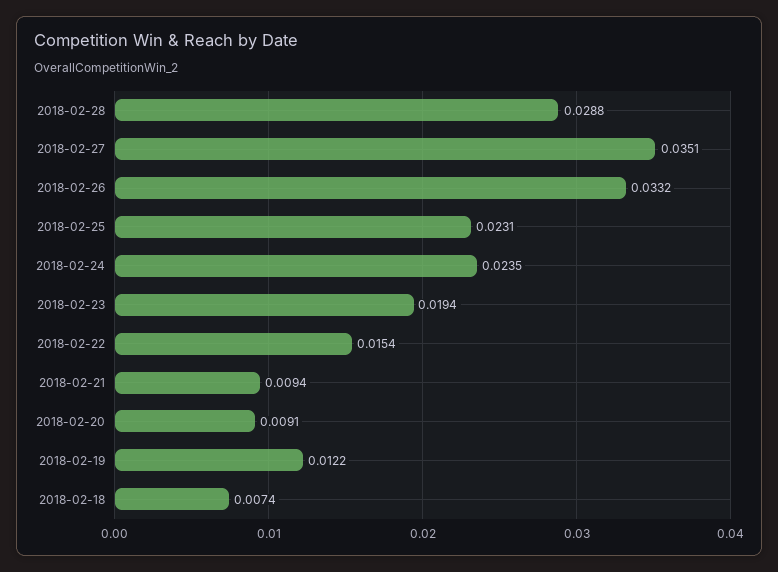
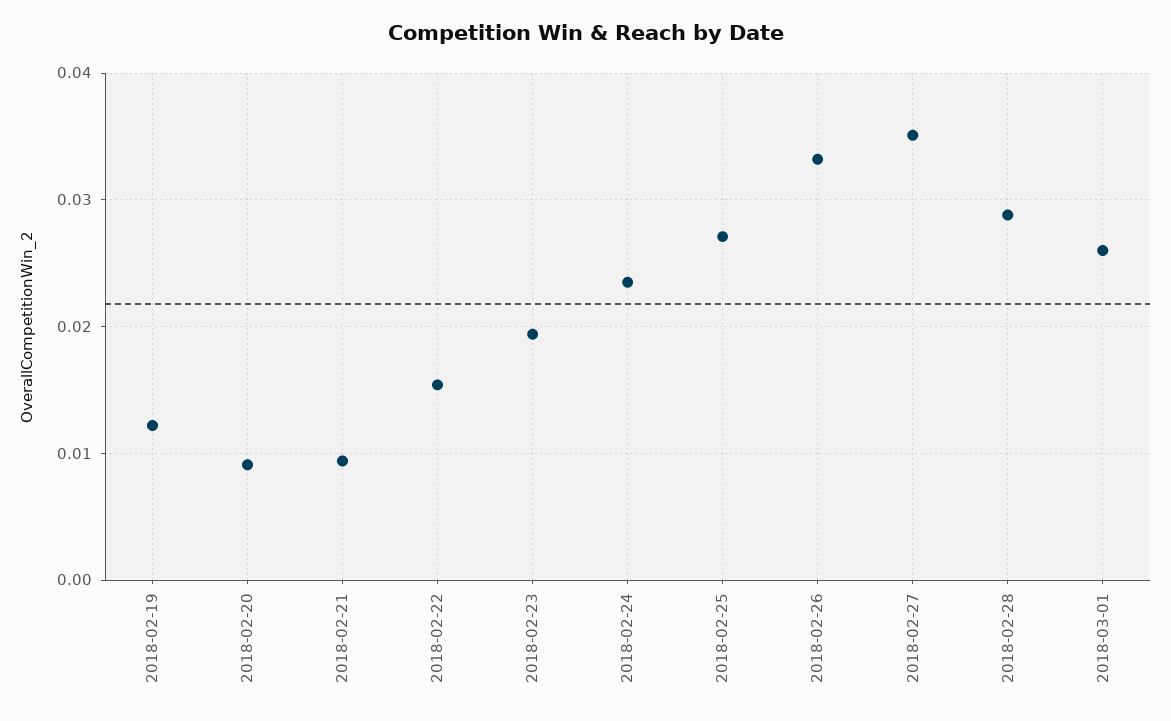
2018-02-25: 0.0231 -> 0.027
2018-02-18: 0.0074 -> none
2018-03-01: none -> 0.026

